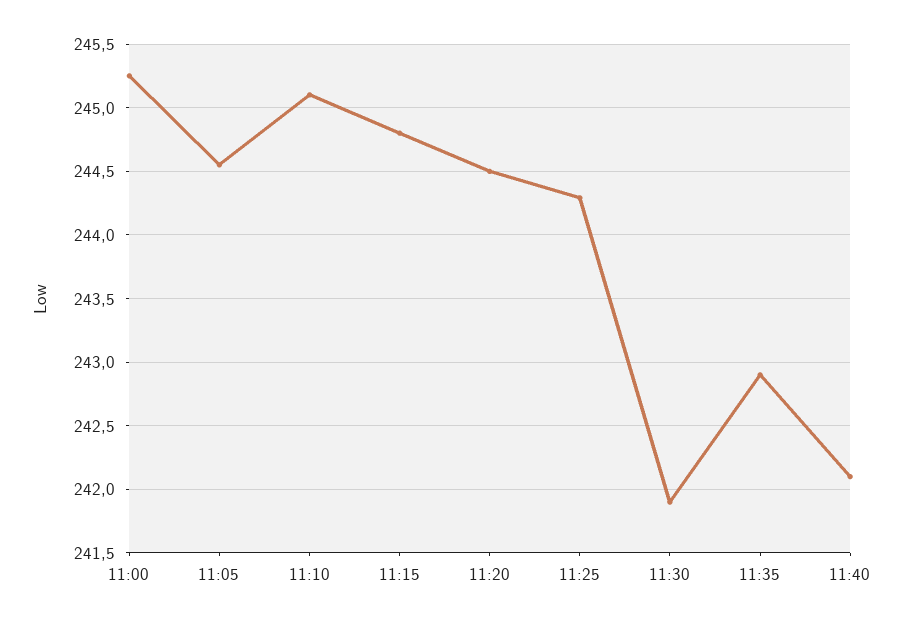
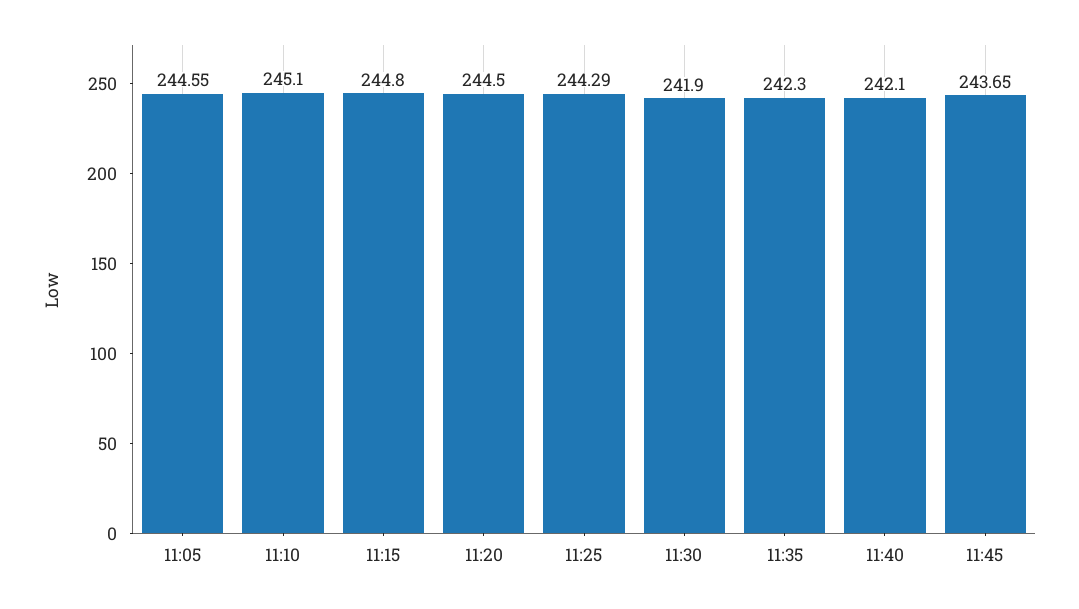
11:00: 245.25 -> none
11:35: 242.9 -> 242.3
11:45: none -> 243.65

